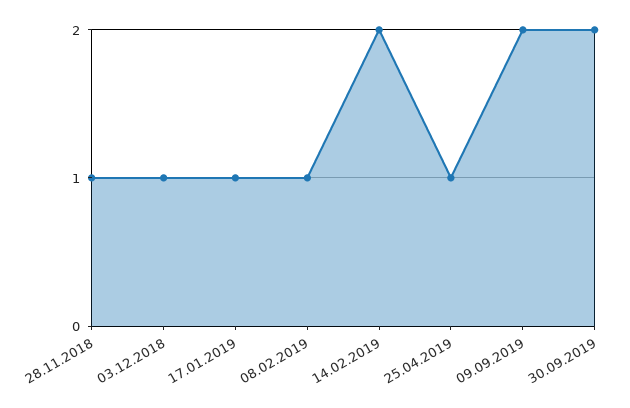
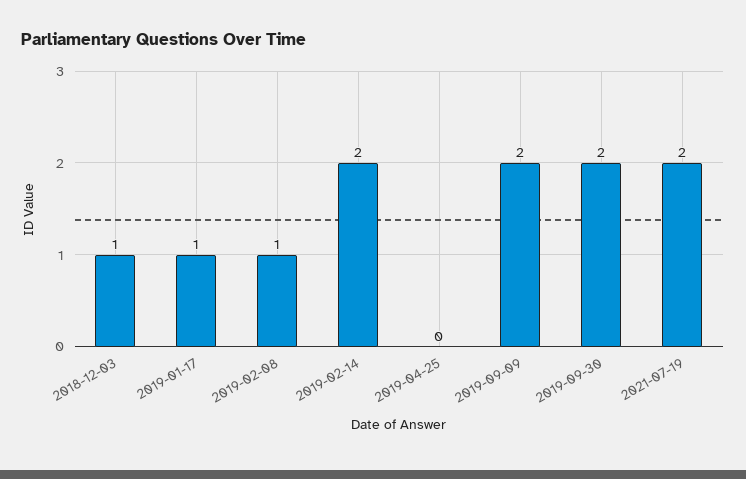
28.11.2018: 1 -> none
25.04.2019: 1 -> 0
2021-07-19: none -> 2

